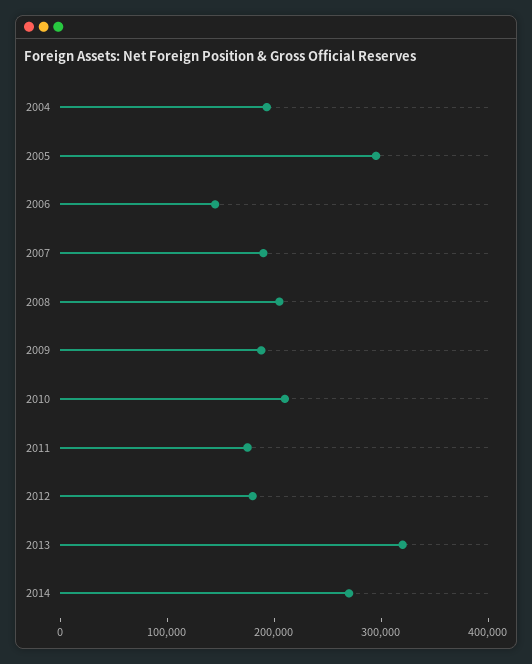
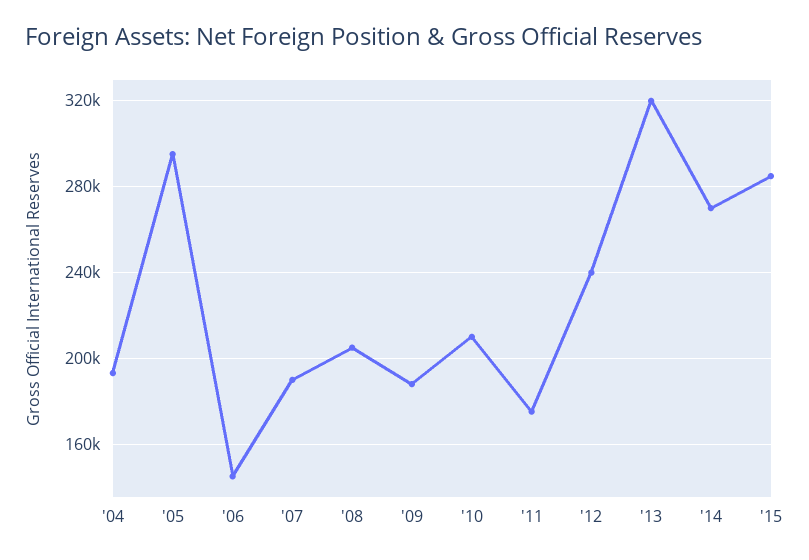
2012: 180000 -> 240000
'15: none -> 285000

